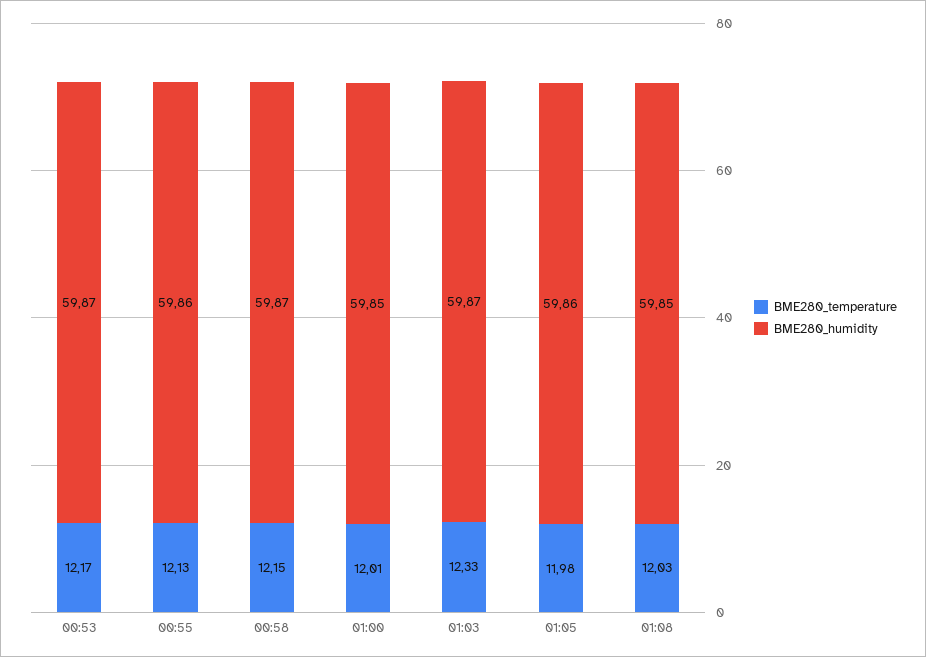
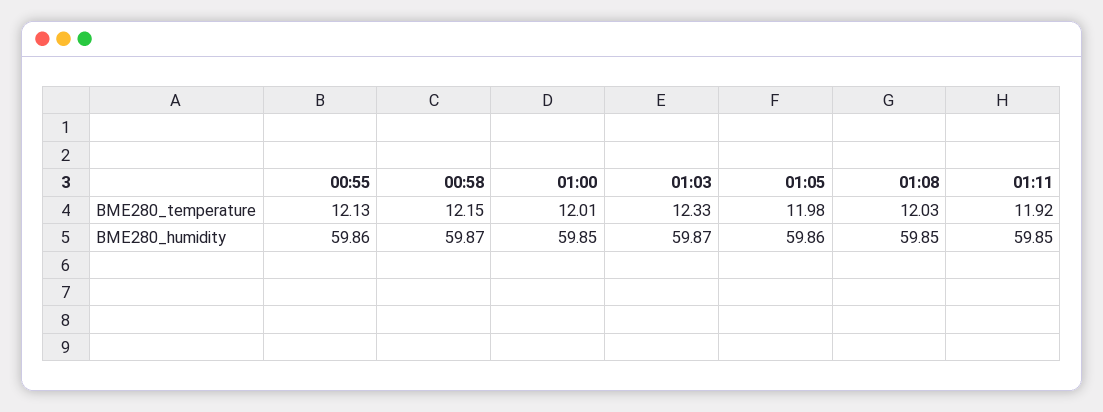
BME280_temperature, 00:53: 12.17 -> none
BME280_humidity, 00:53: 59.87 -> none
BME280_temperature, 01:11: none -> 11.92
BME280_humidity, 01:11: none -> 59.85

